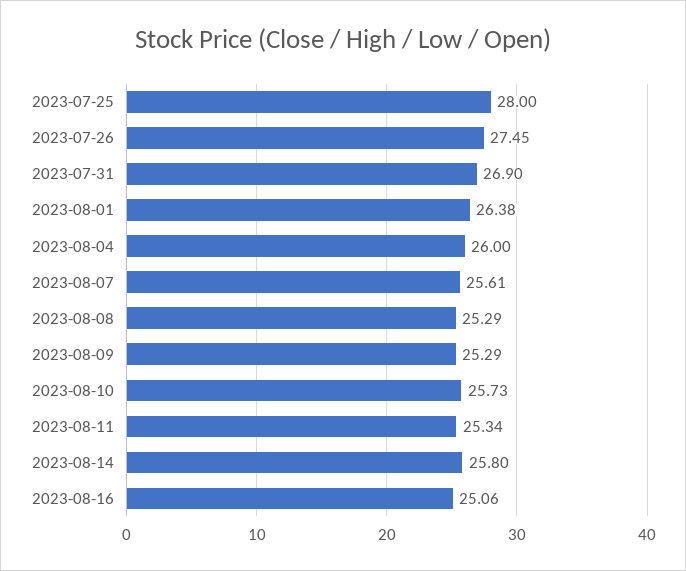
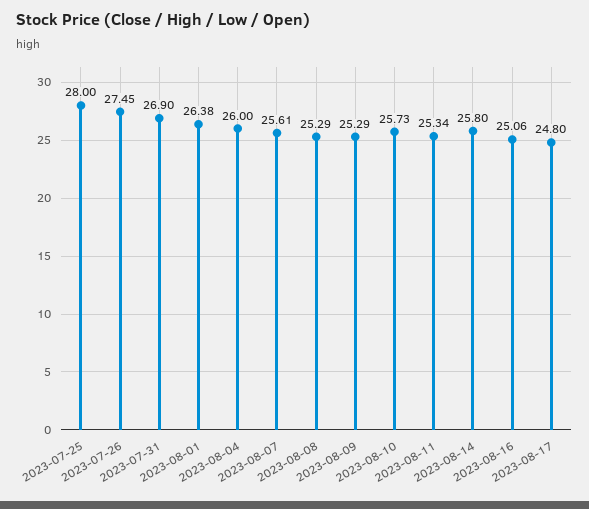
2023-08-17: none -> 24.8

